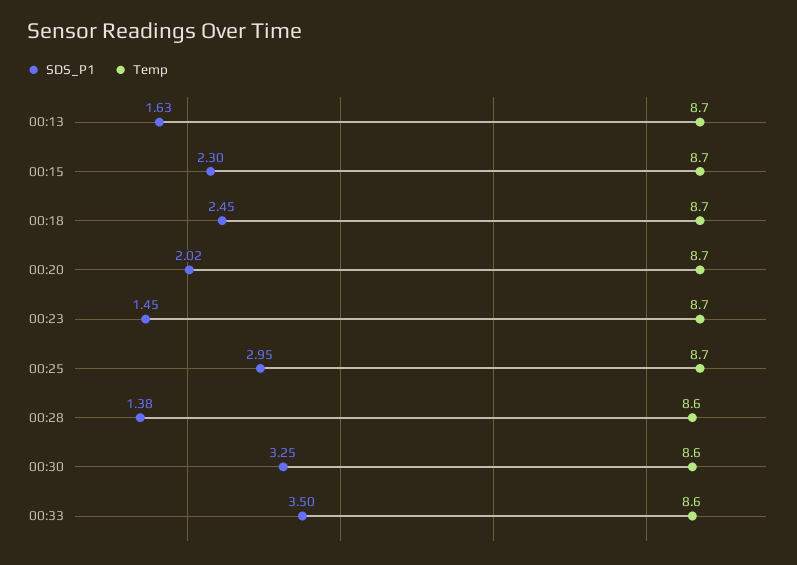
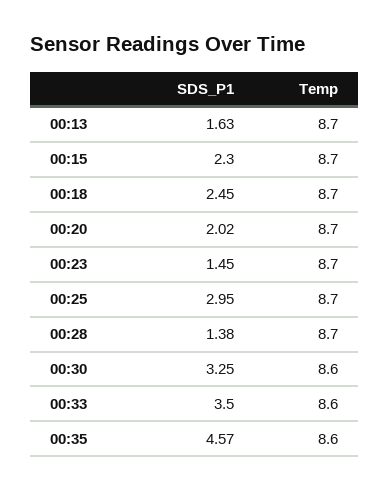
Temp, 00:28: 8.6 -> 8.7
SDS_P1, 00:35: none -> 4.57
Temp, 00:35: none -> 8.6

